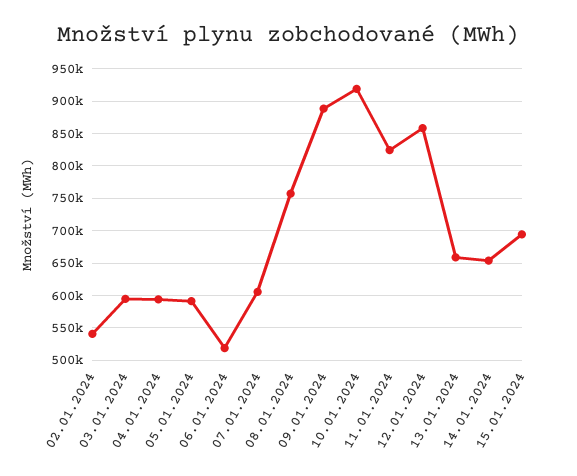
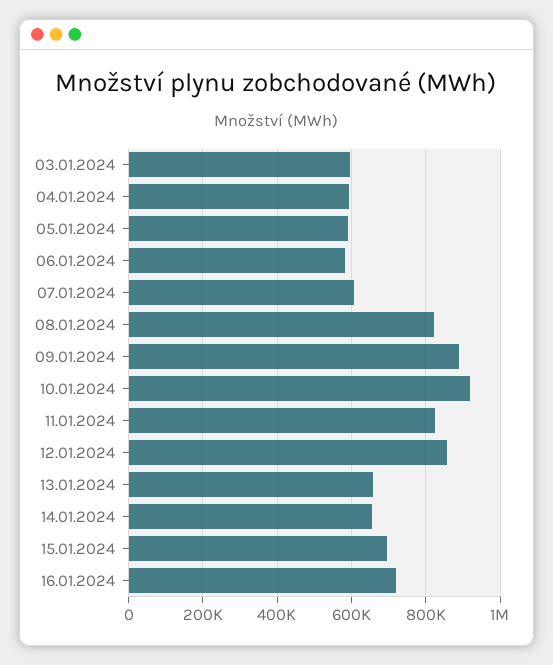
02.01.2024: 540000 -> none
06.01.2024: 520000 -> 580000
08.01.2024: 760000 -> 820000
16.01.2024: none -> 720000

